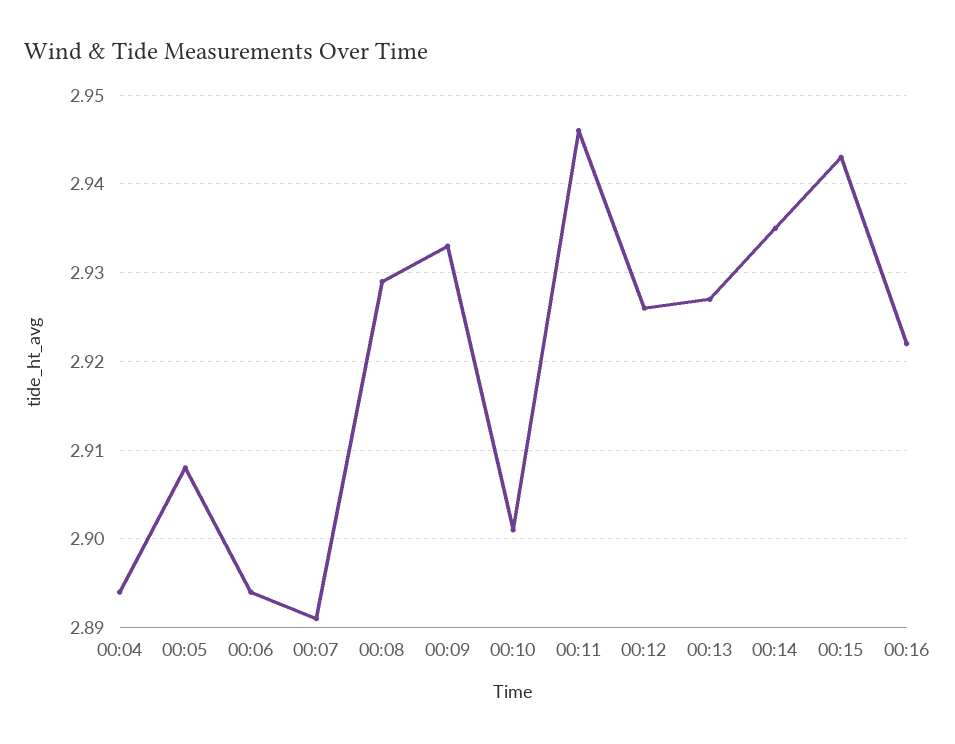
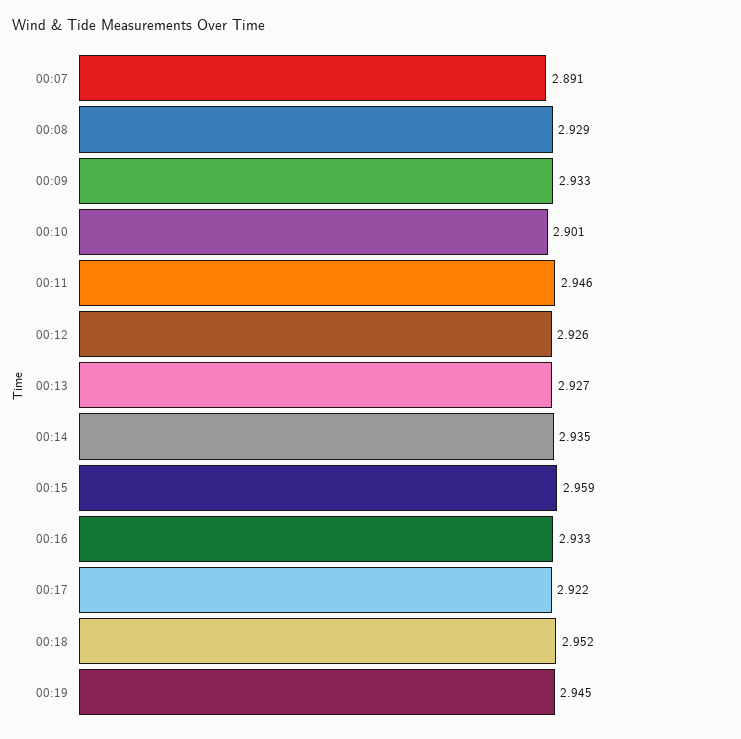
00:04: 2.894 -> none
00:05: 2.908 -> none
00:06: 2.894 -> none
00:15: 2.943 -> 2.959
00:16: 2.922 -> 2.933
00:17: none -> 2.922
00:18: none -> 2.952
00:19: none -> 2.945

